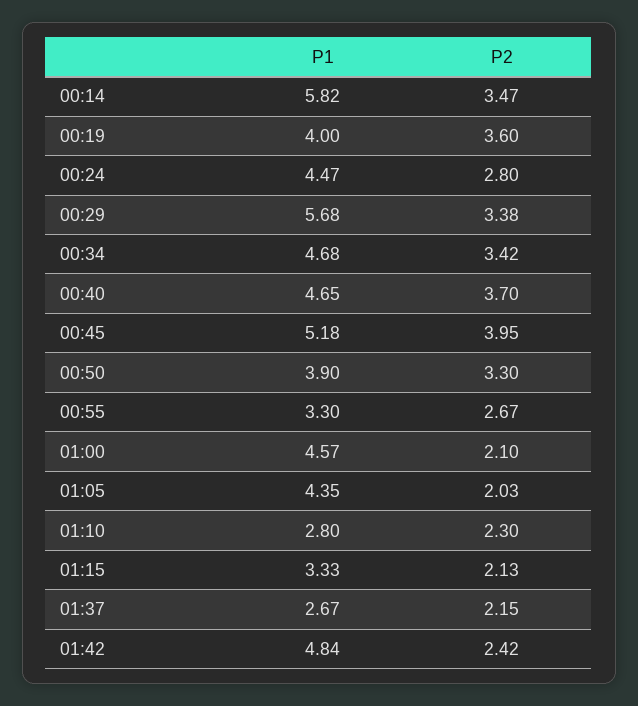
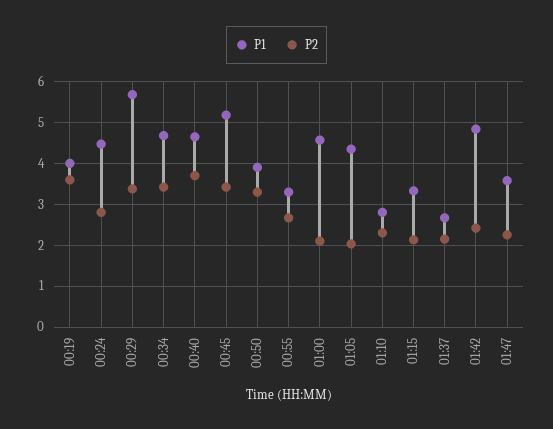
P1, 00:14: 5.82 -> none
P2, 00:14: 3.47 -> none
P2, 00:45: 3.95 -> 3.4
P1, 01:47: none -> 3.6
P2, 01:47: none -> 2.2

